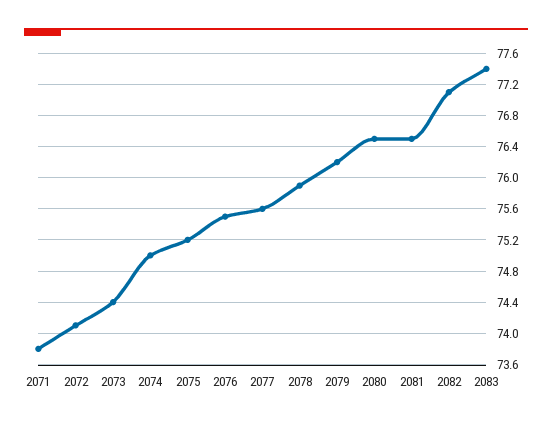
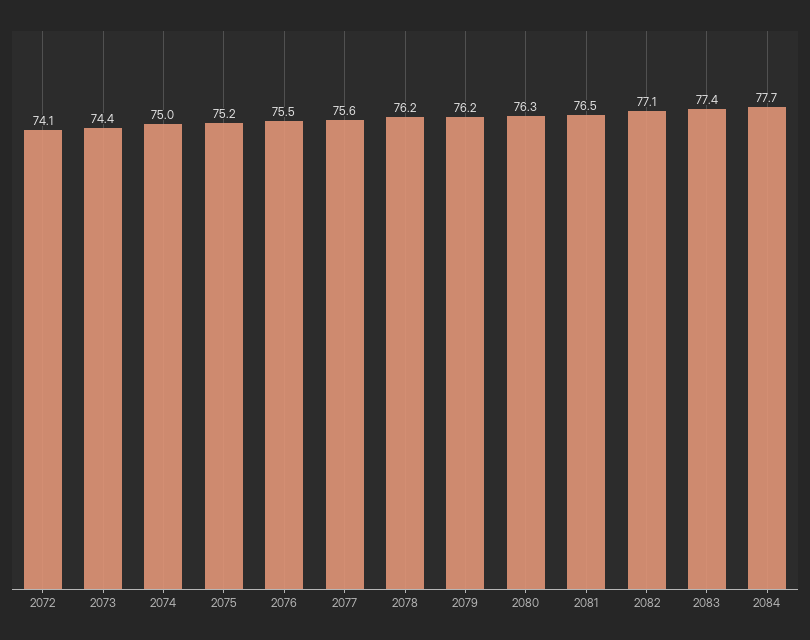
2071: 73.8 -> none
2078: 75.9 -> 76.2
2080: 76.5 -> 76.3
2084: none -> 77.7

